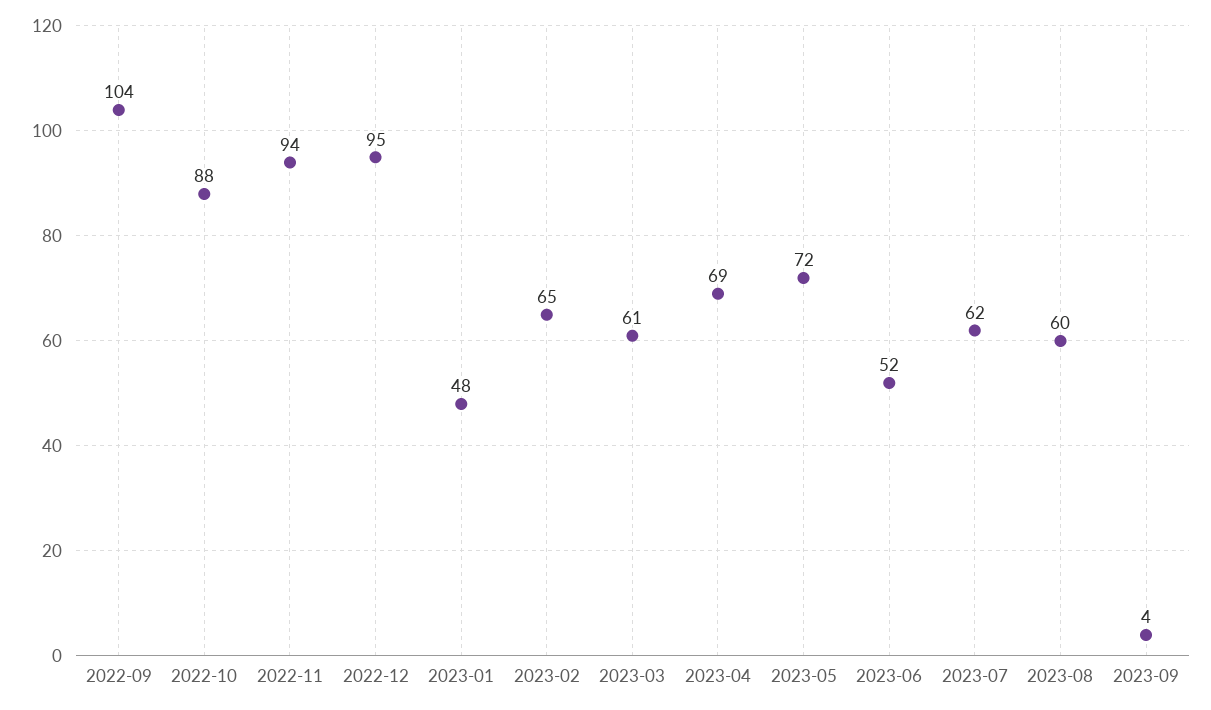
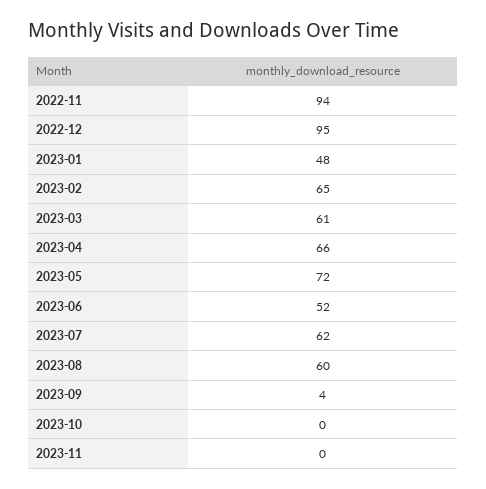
2022-09: 104 -> none
2022-10: 88 -> none
2023-04: 69 -> 66
2023-10: none -> 0
2023-11: none -> 0

